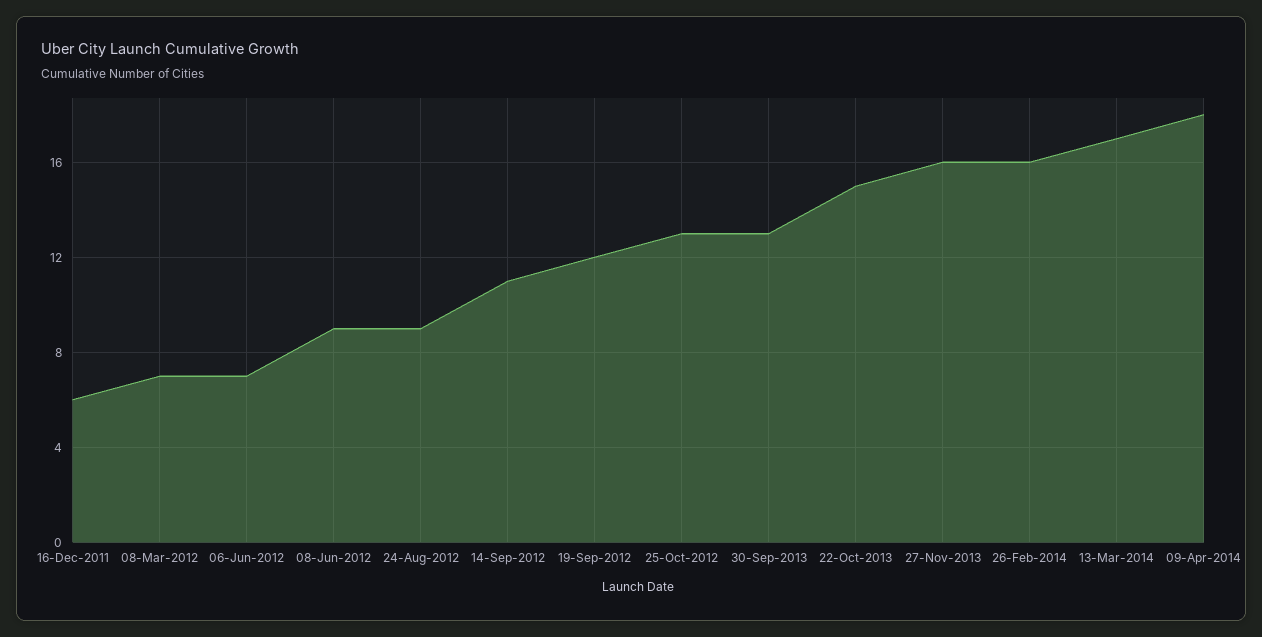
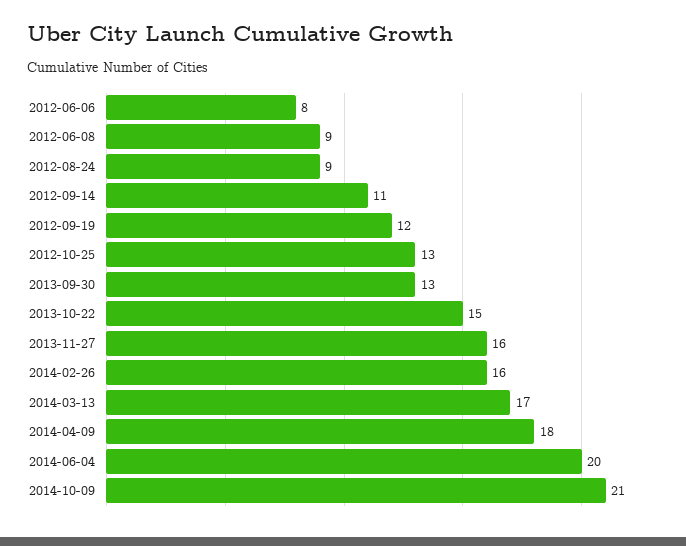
16-Dec-2011: 6 -> none
08-Mar-2012: 7 -> none
06-Jun-2012: 7 -> 8
2014-06-04: none -> 20
2014-10-09: none -> 21

